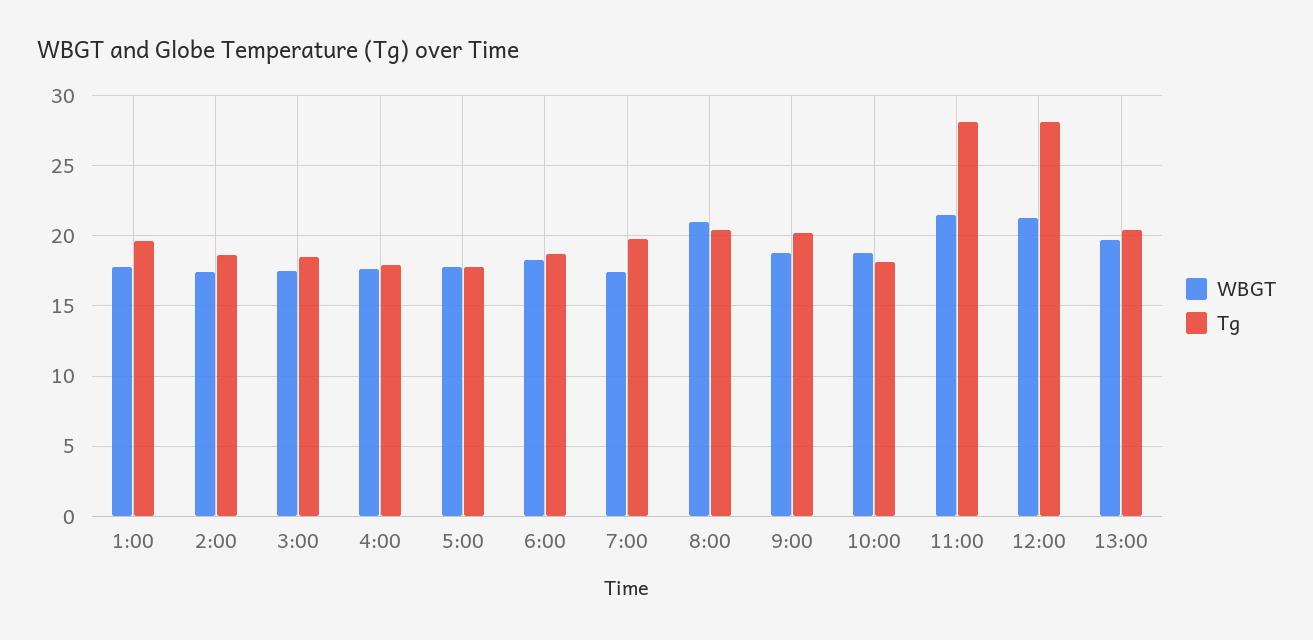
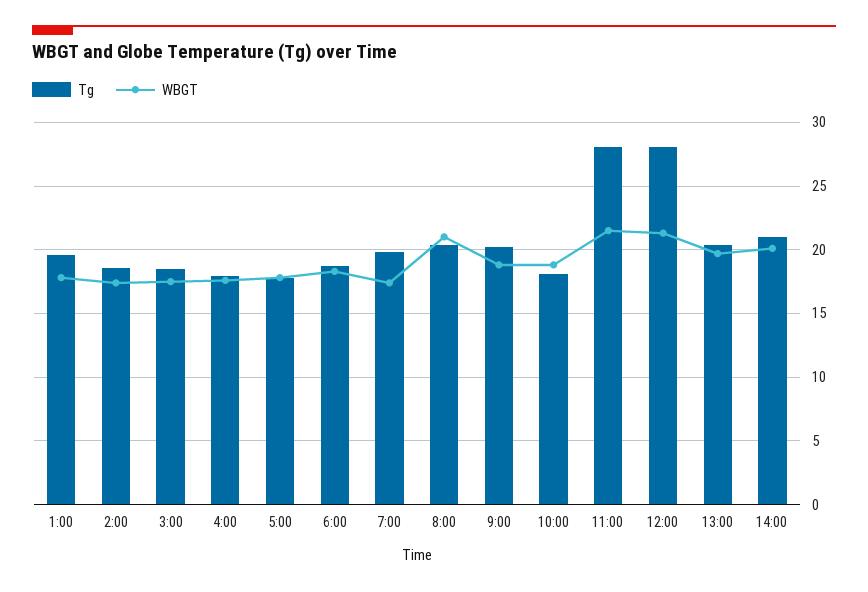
Tg, 14:00: none -> 21
WBGT, 14:00: none -> 20

